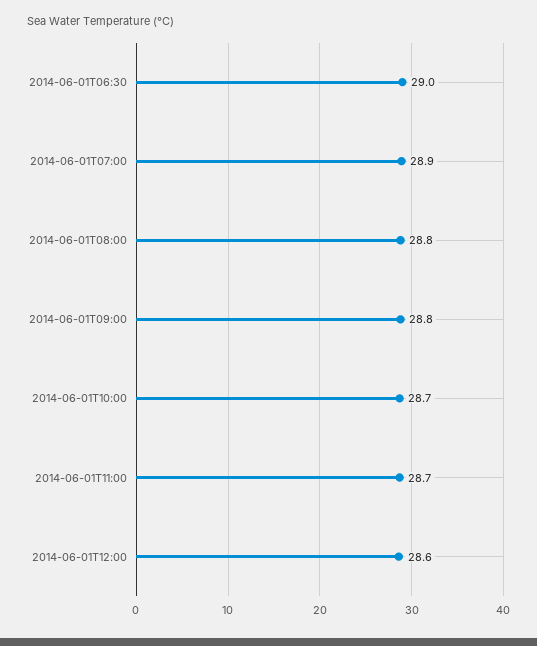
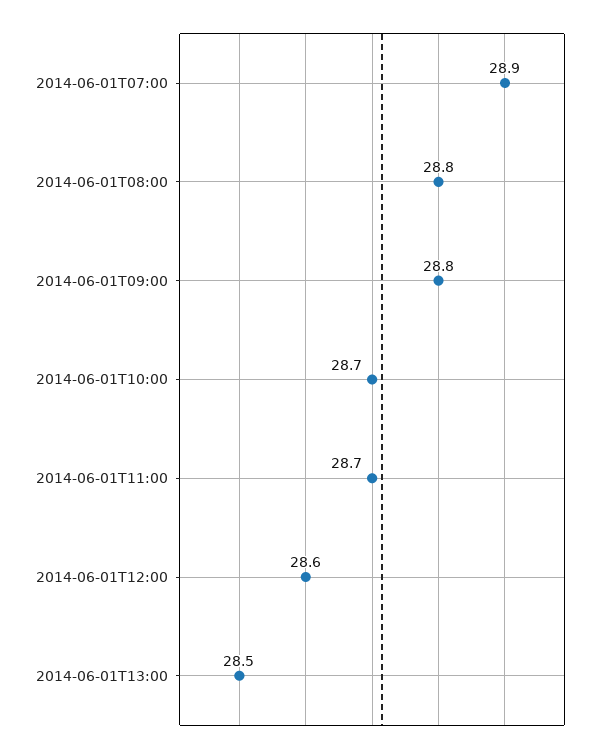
2014-06-01T06:30: 29 -> none
2014-06-01T13:00: none -> 28.5

